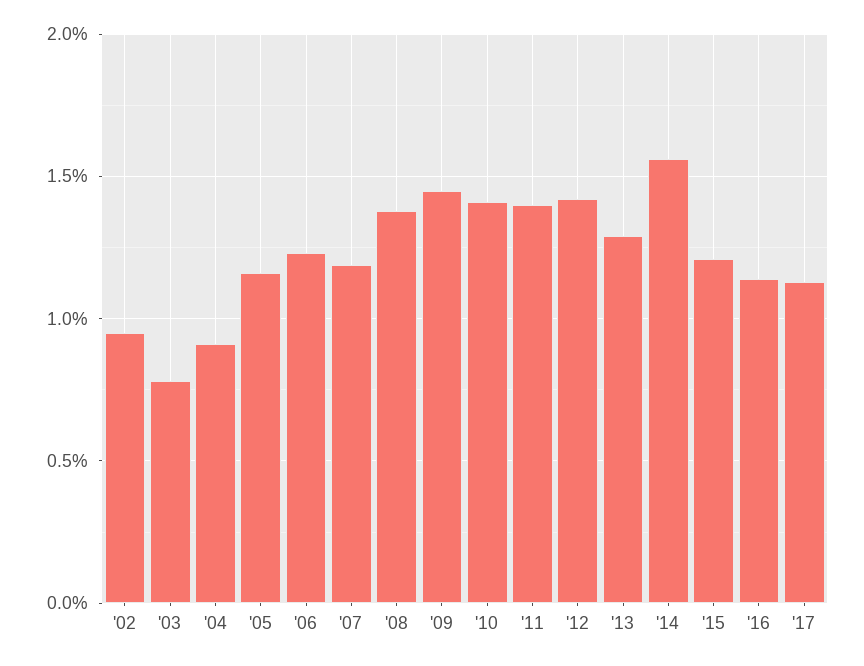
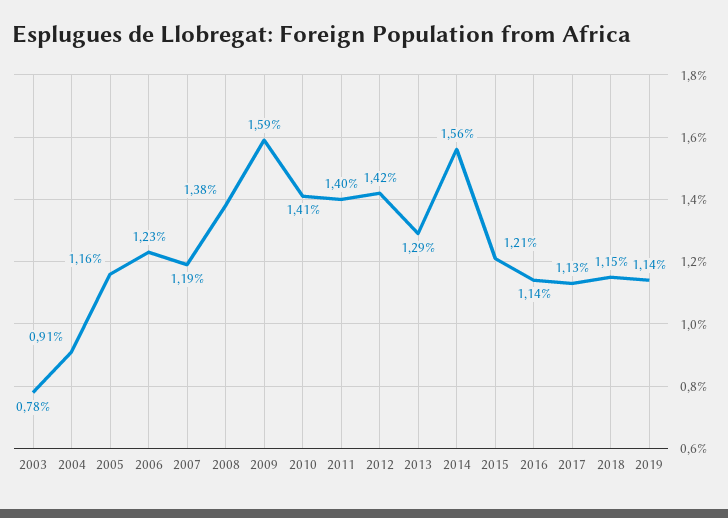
'02: 0.95 -> none
'09: 1.45 -> 1.59
2018: none -> 1.15
2019: none -> 1.14

